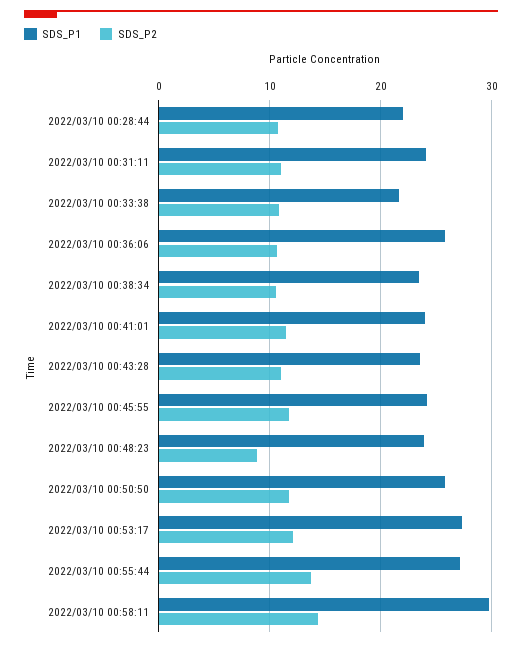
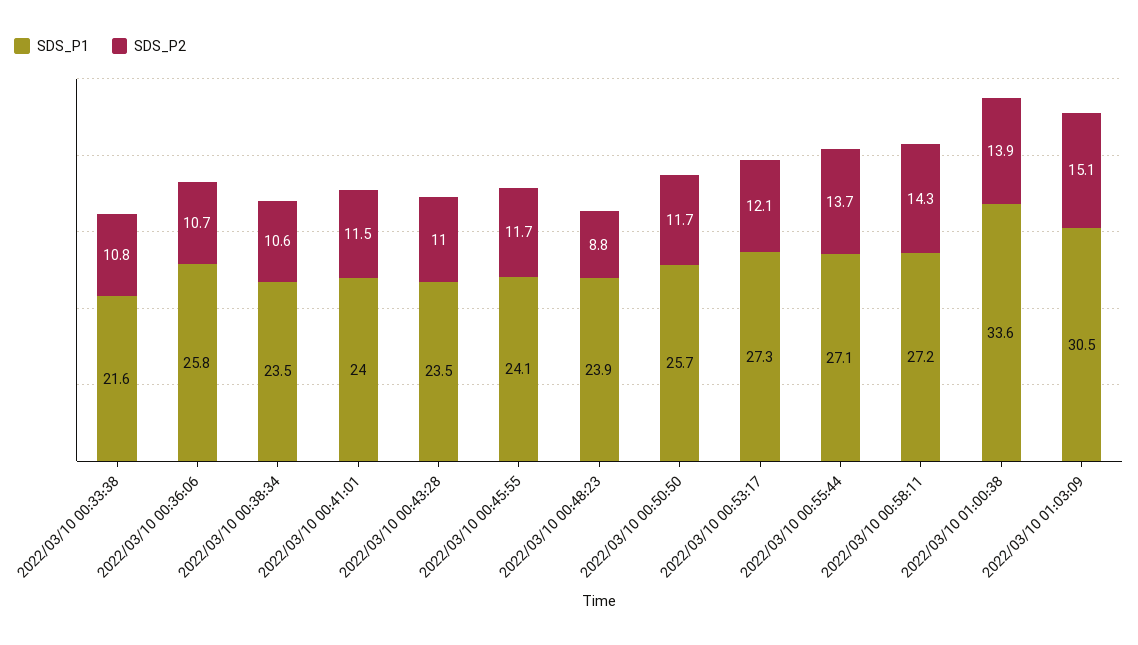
SDS_P1, 2022/03/10 00:28:44: 22 -> none
SDS_P2, 2022/03/10 00:28:44: 11 -> none
SDS_P1, 2022/03/10 00:31:11: 24 -> none
SDS_P2, 2022/03/10 00:31:11: 11 -> none
SDS_P1, 2022/03/10 00:58:11: 30 -> 27.2
SDS_P1, 2022/03/10 01:00:38: none -> 33.6
SDS_P2, 2022/03/10 01:00:38: none -> 13.9
SDS_P1, 2022/03/10 01:03:09: none -> 30.5
SDS_P2, 2022/03/10 01:03:09: none -> 15.1

